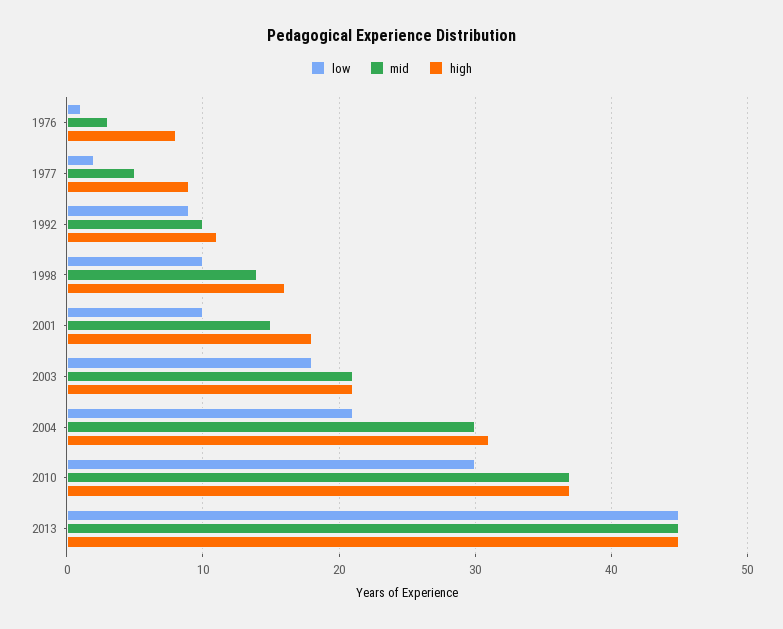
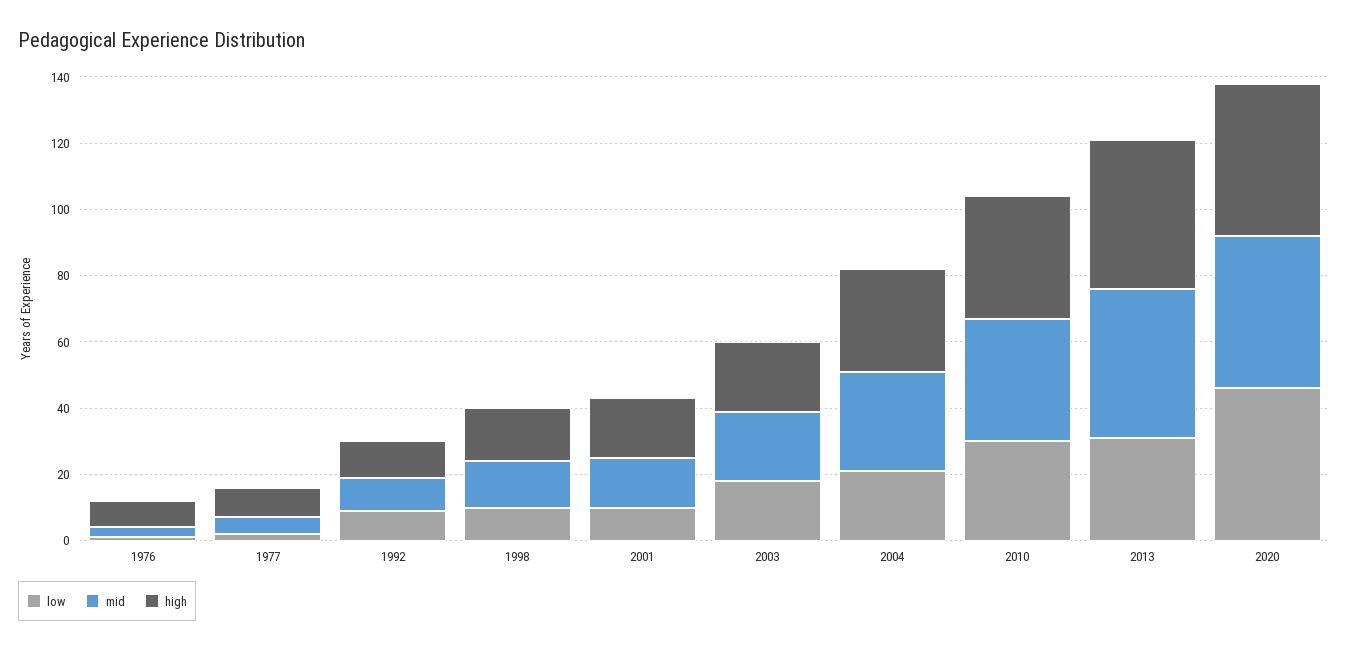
low, 2013: 45 -> 30
low, 2020: none -> 45
mid, 2020: none -> 45
high, 2020: none -> 45

